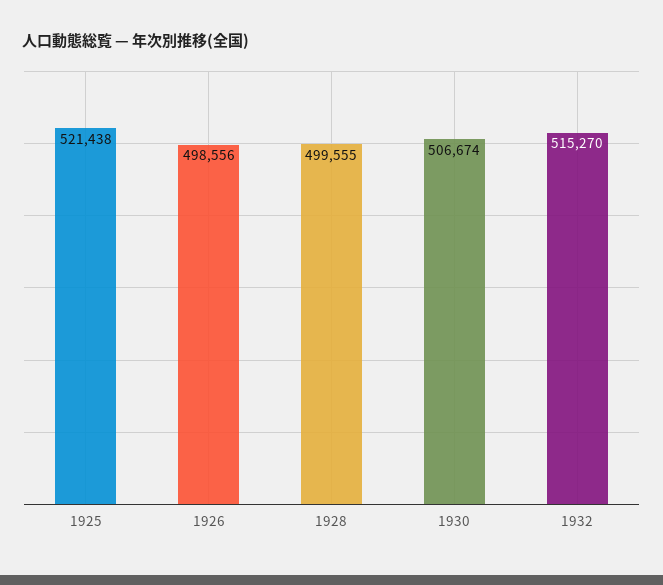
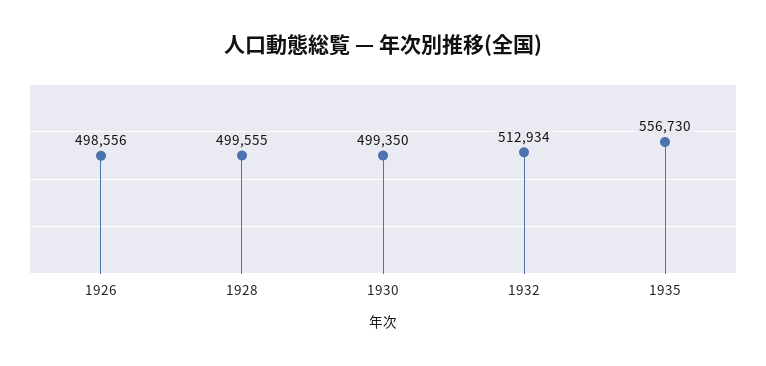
1925: 521438 -> none
1930: 506674 -> 499350
1932: 515270 -> 512934
1935: none -> 556730

